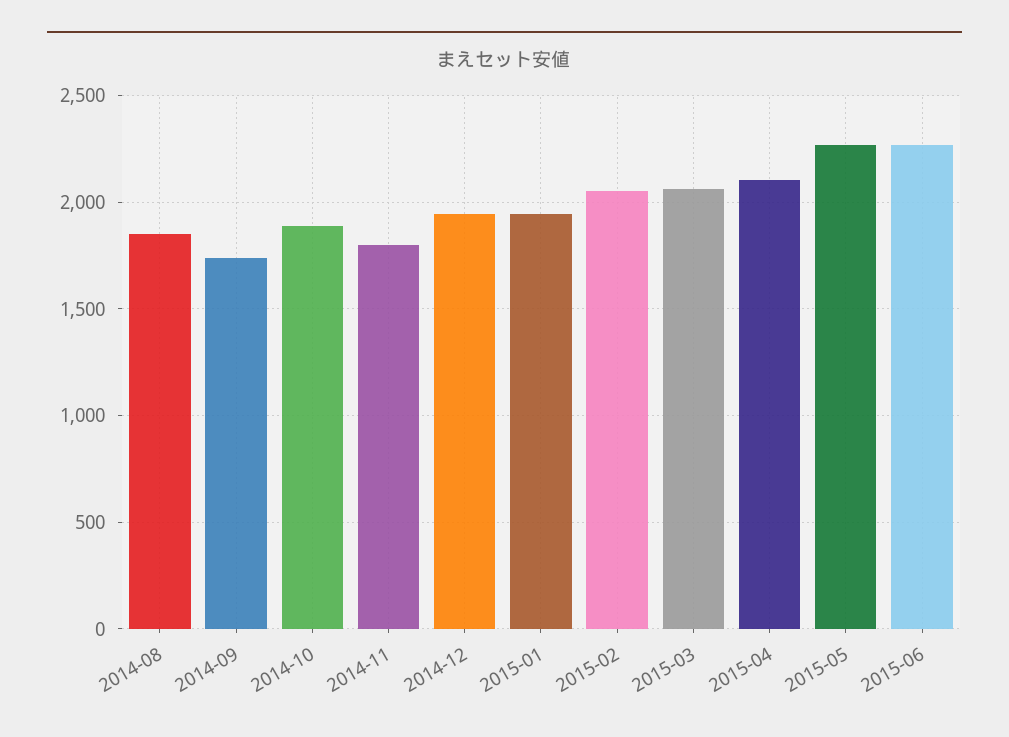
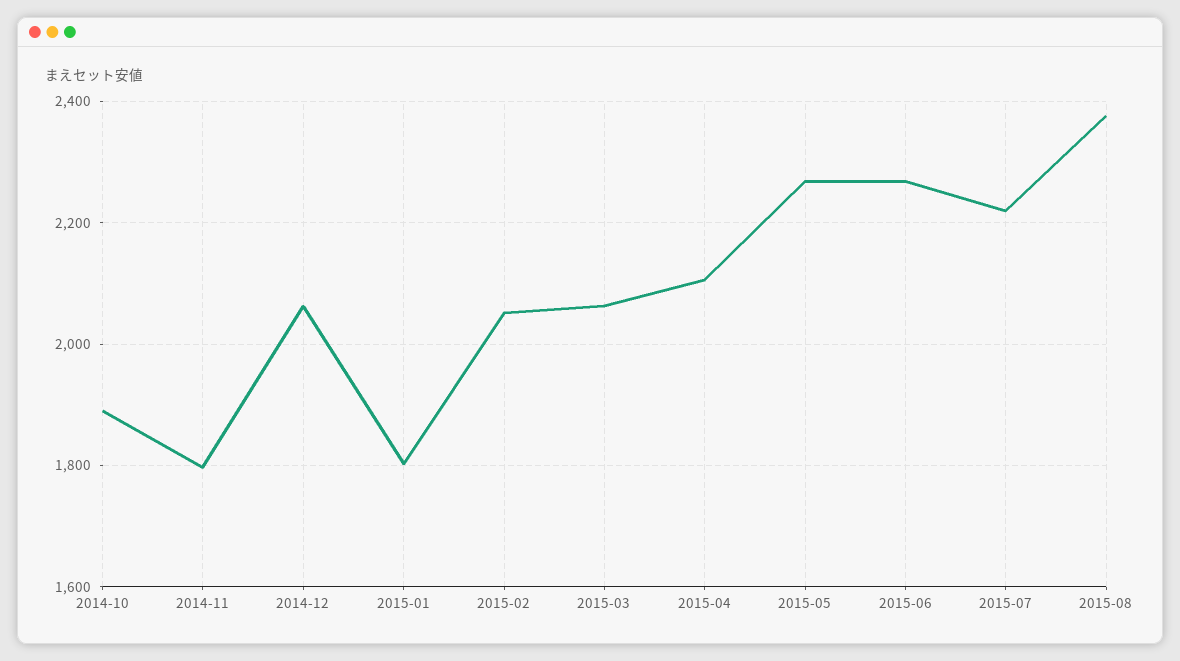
2014-08: 1850 -> none
2014-09: 1750 -> none
2014-12: 1950 -> 2060
2015-01: 1950 -> 1800
2015-07: none -> 2220
2015-08: none -> 2380

